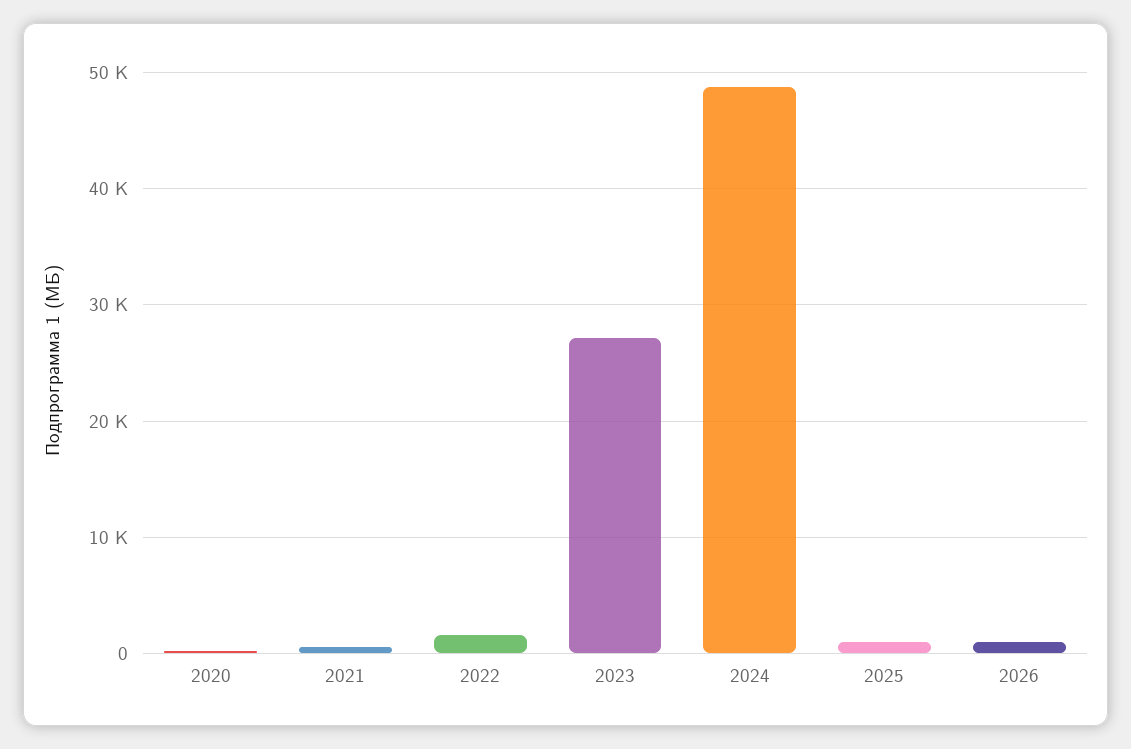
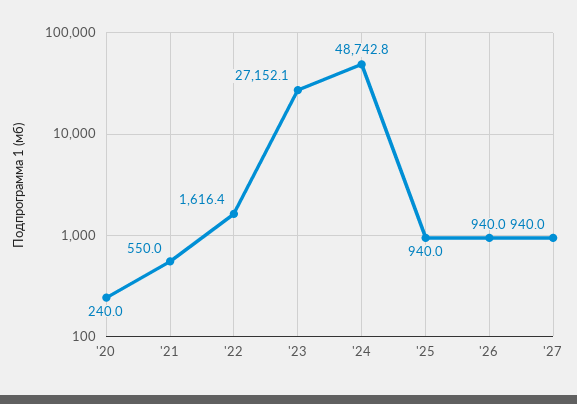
'27: none -> 940

